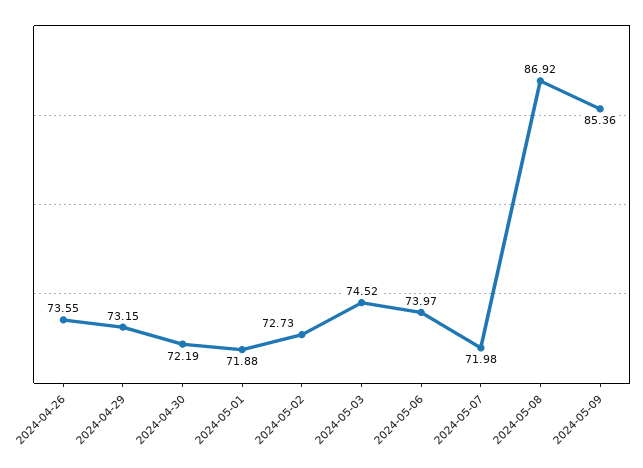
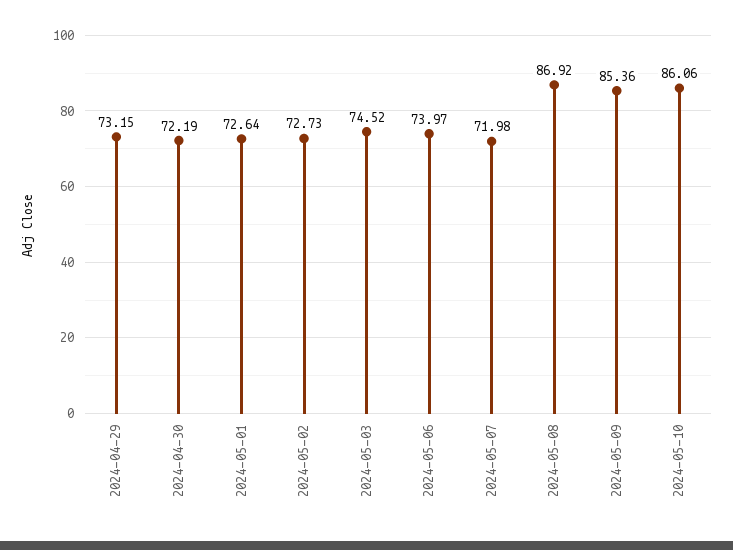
2024-04-26: 73.55 -> none
2024-05-01: 71.88 -> 72.64
2024-05-10: none -> 86.06

